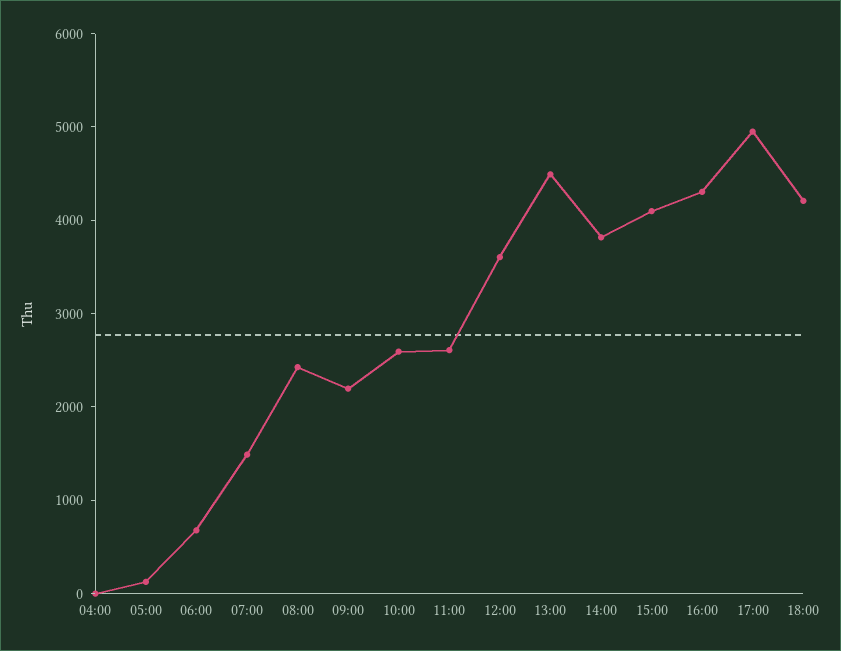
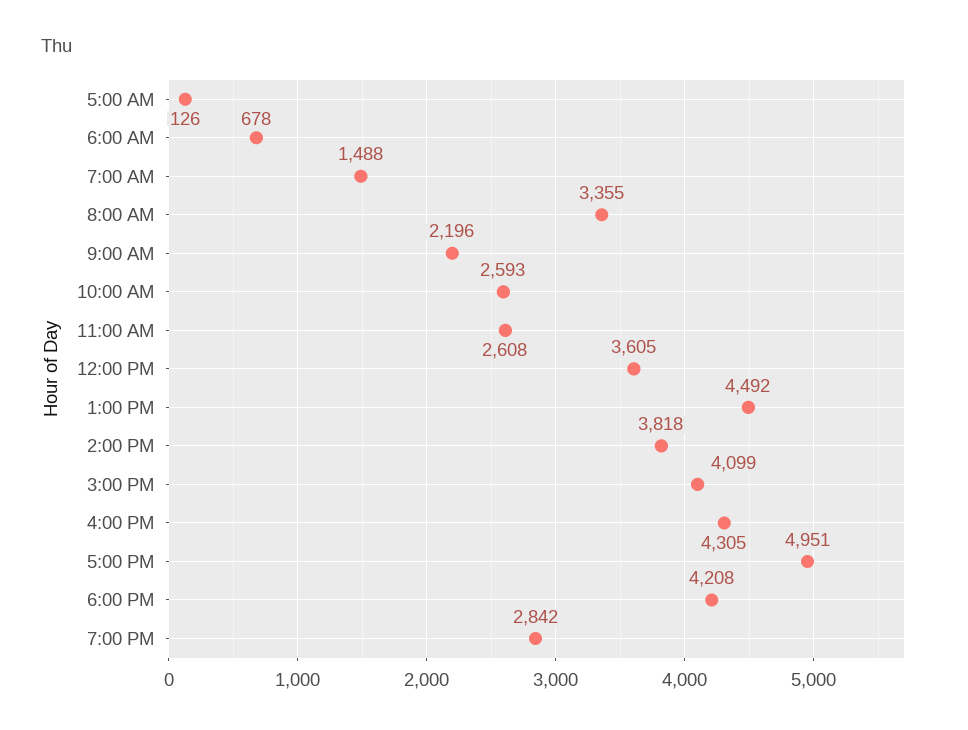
04:00: 0 -> none
08:00: 2400 -> 3355
7:00 PM: none -> 2842

